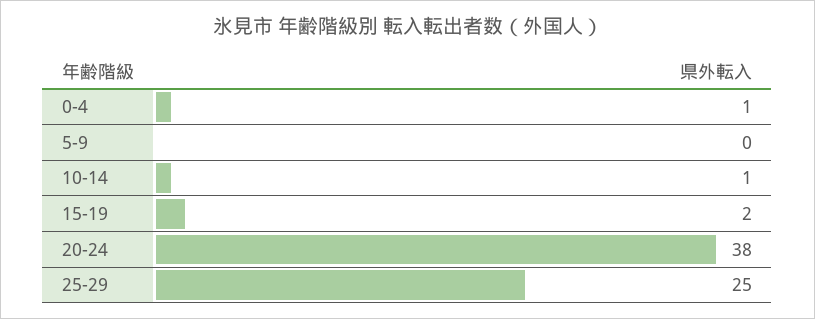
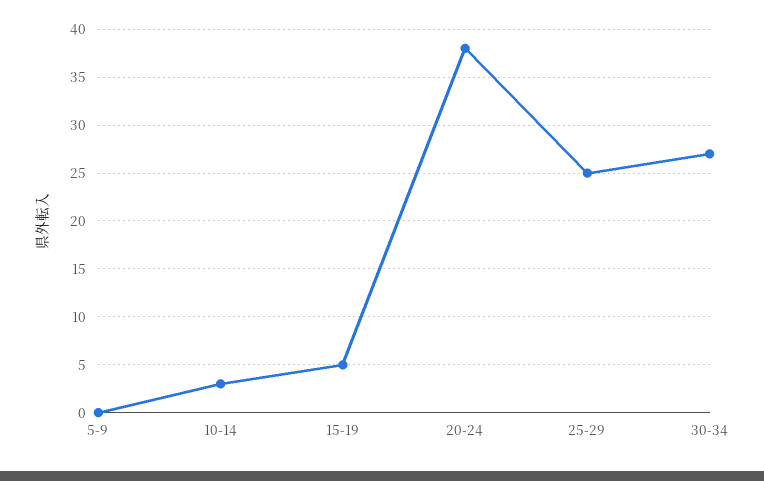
0-4: 1 -> none
10-14: 1 -> 3
15-19: 2 -> 5
30-34: none -> 27

